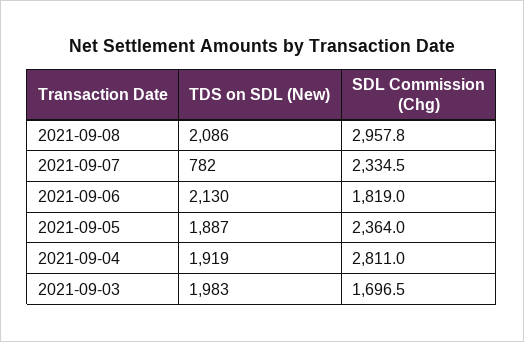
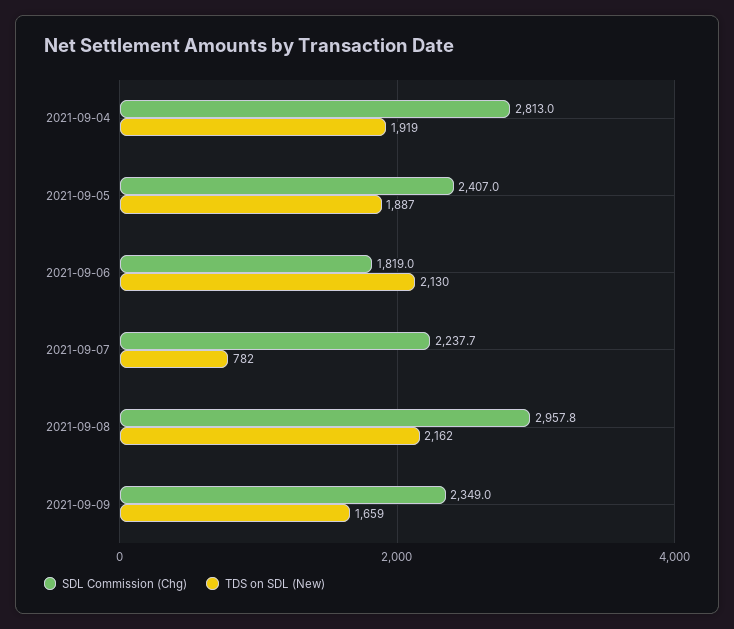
TDS on SDL (New), 2021-09-08: 2086 -> 2162
SDL Commission (Chg), 2021-09-07: 2334.5 -> 2237.7
SDL Commission (Chg), 2021-09-05: 2364 -> 2407
SDL Commission (Chg), 2021-09-04: 2811 -> 2813
TDS on SDL (New), 2021-09-03: 1983 -> none
SDL Commission (Chg), 2021-09-03: 1696.5 -> none
SDL Commission (Chg), 2021-09-09: none -> 2349
TDS on SDL (New), 2021-09-09: none -> 1659

